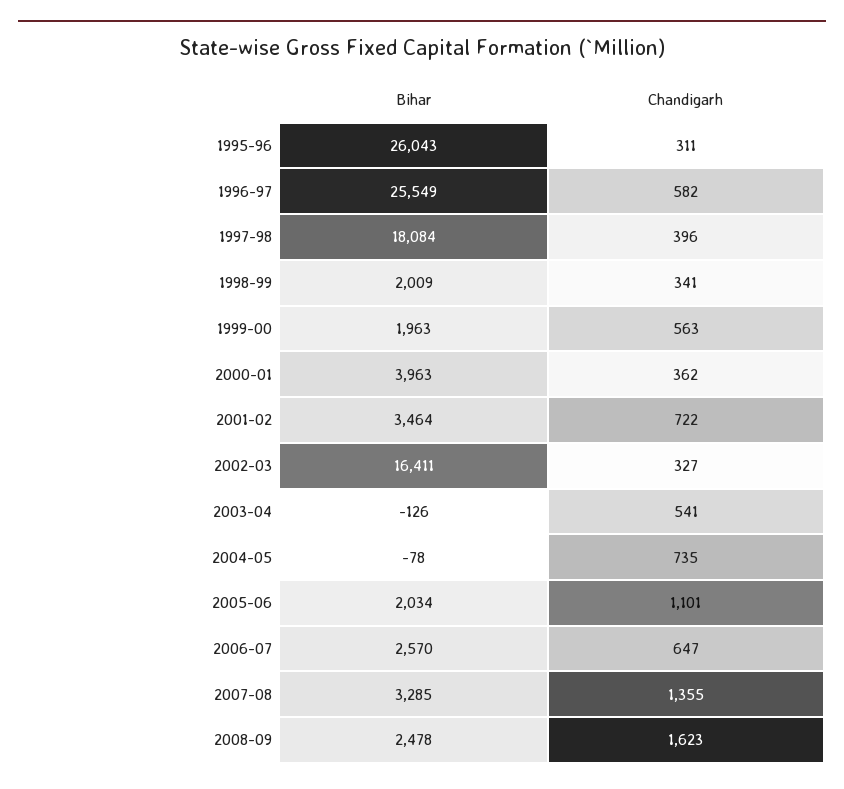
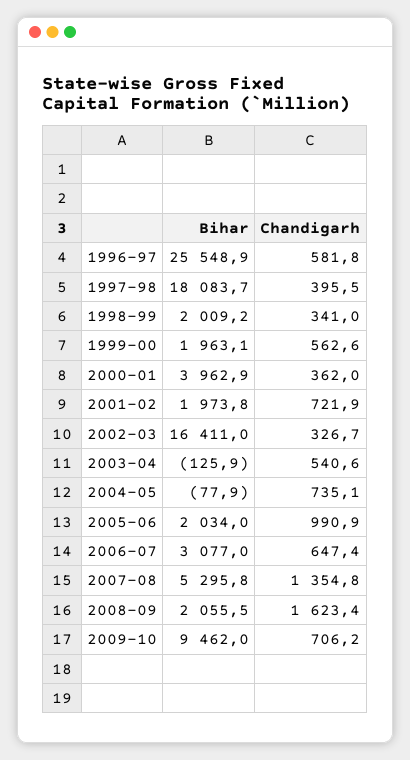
Bihar, 1995-96: 26043 -> none
Chandigarh, 1995-96: 311 -> none
Bihar, 2001-02: 3464 -> 1973.8
Chandigarh, 2005-06: 1101 -> 990.9
Bihar, 2006-07: 2570 -> 3077
Bihar, 2007-08: 3285 -> 5295.8
Bihar, 2008-09: 2478 -> 2055.5
Bihar, 2009-10: none -> 9462
Chandigarh, 2009-10: none -> 706.2

